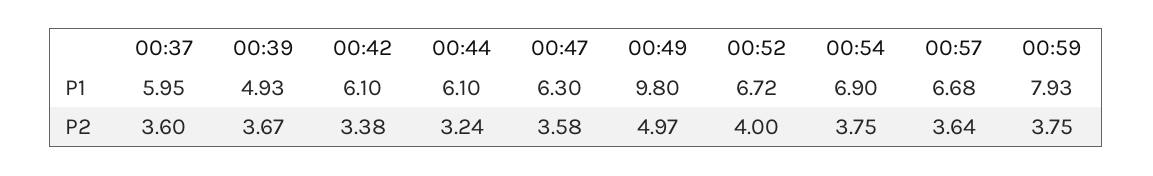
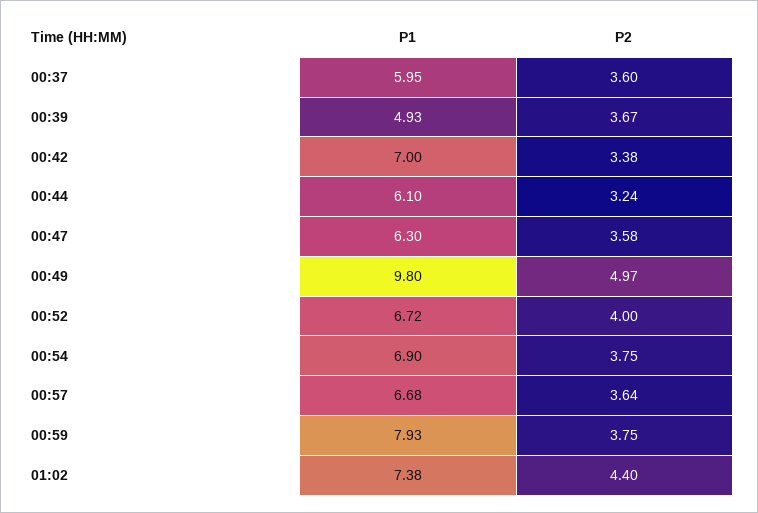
00:42, P1: 6.1 -> 7
01:02, P1: none -> 7.38
01:02, P2: none -> 4.4

